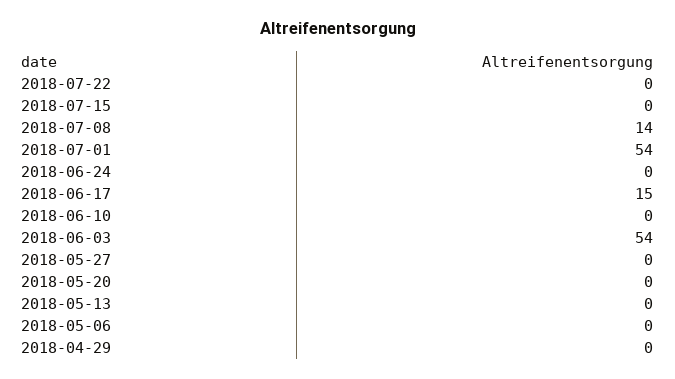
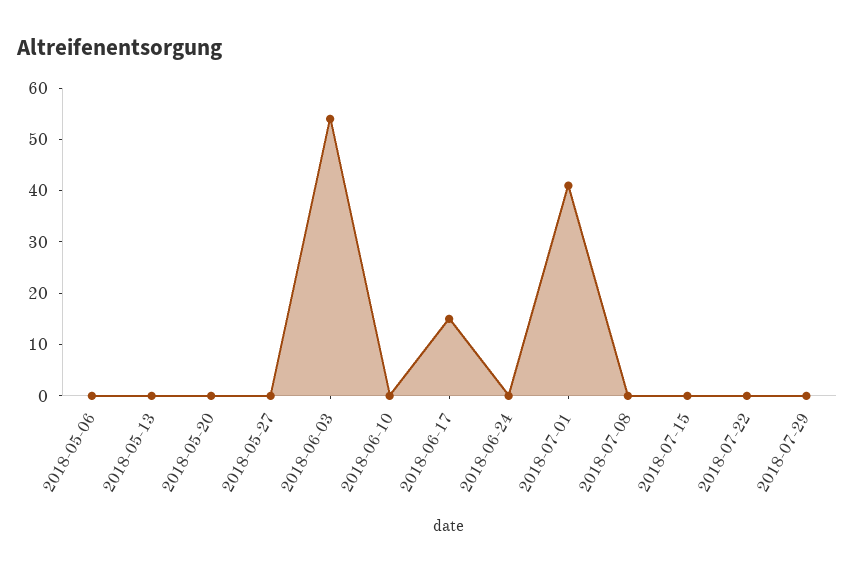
2018-07-08: 14 -> 0
2018-07-01: 54 -> 40
2018-04-29: 0 -> none
2018-07-29: none -> 0

